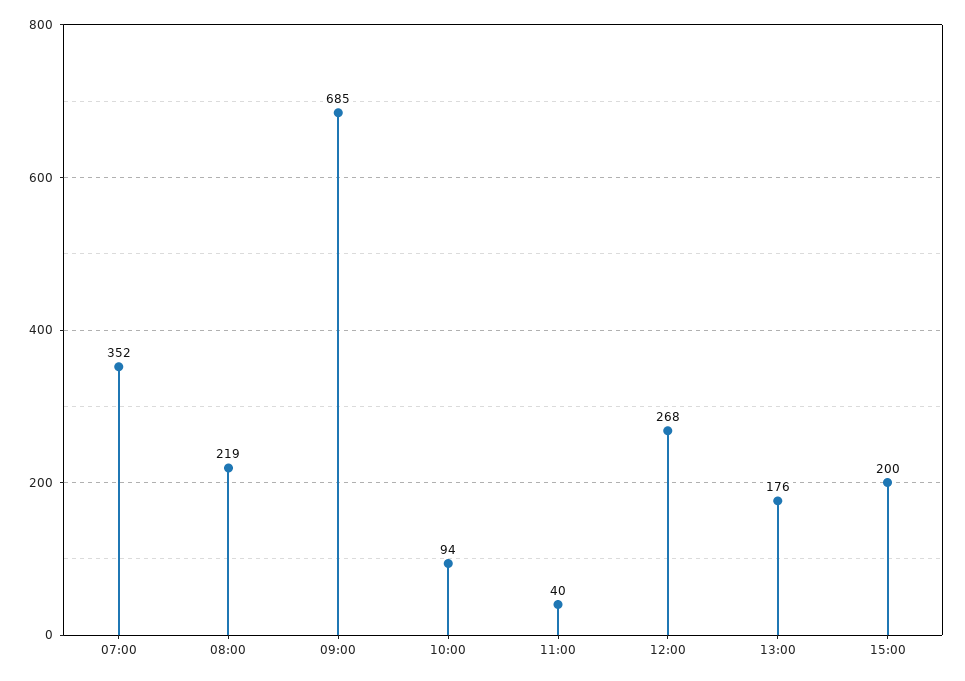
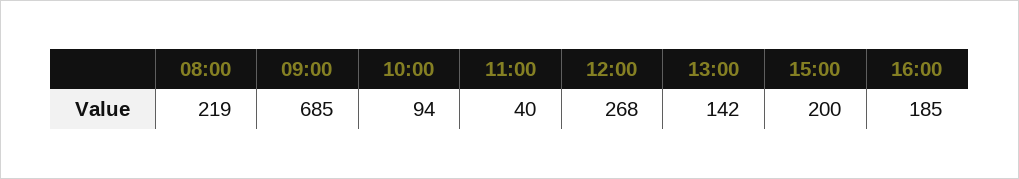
07:00: 352 -> none
13:00: 176 -> 142
16:00: none -> 185

